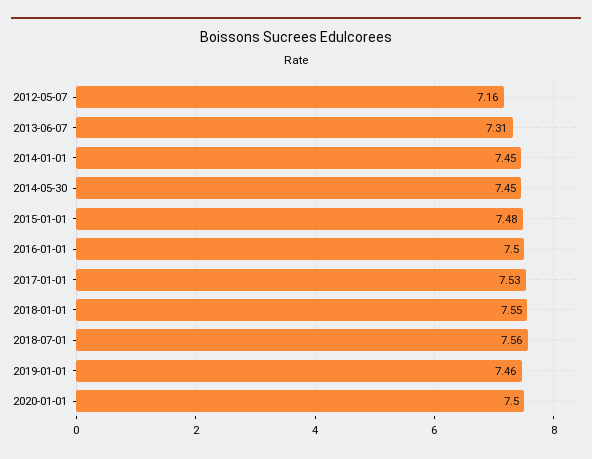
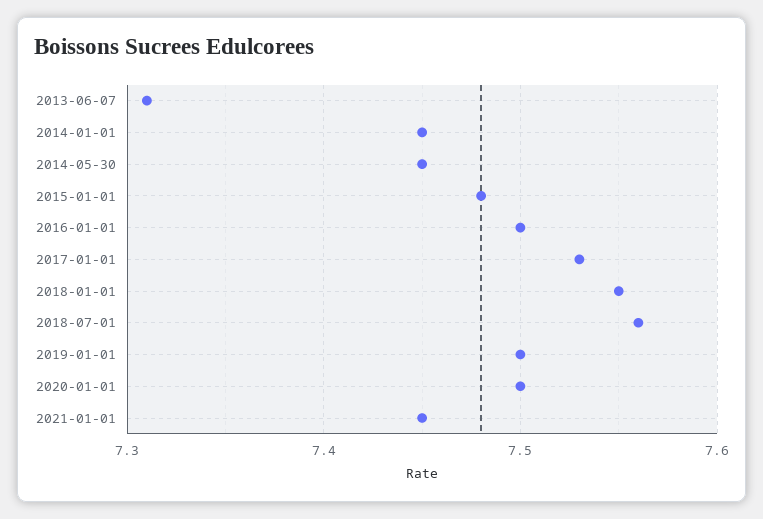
2012-05-07: 7.16 -> none
2019-01-01: 7.46 -> 7.5
2021-01-01: none -> 7.45

